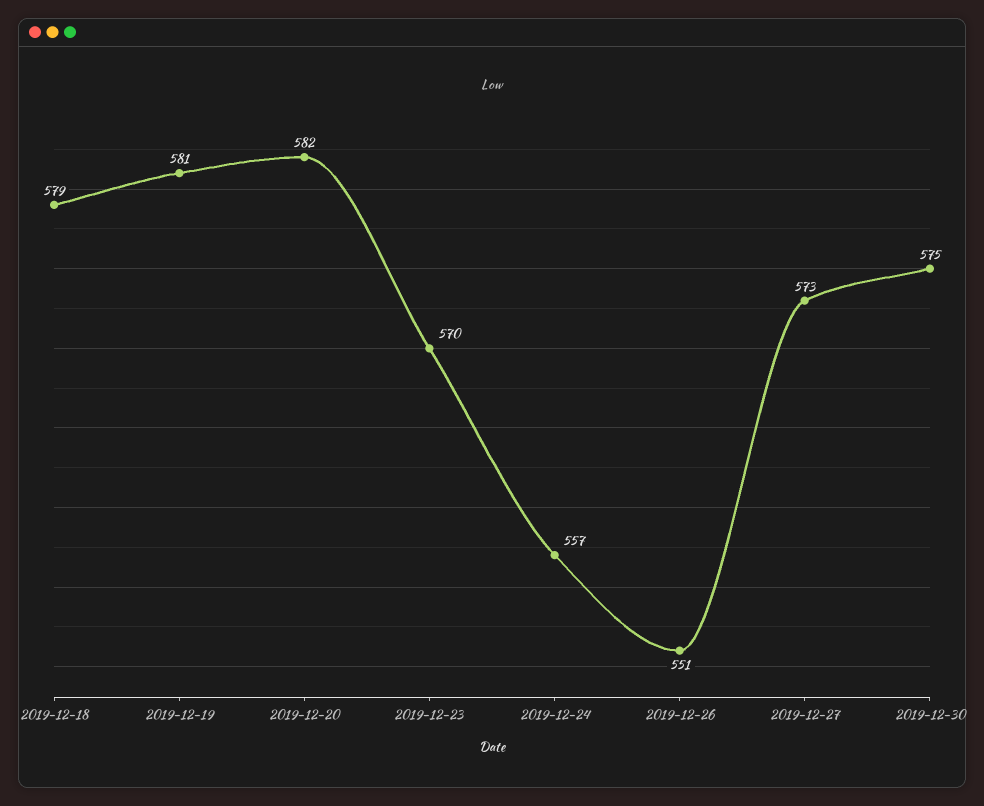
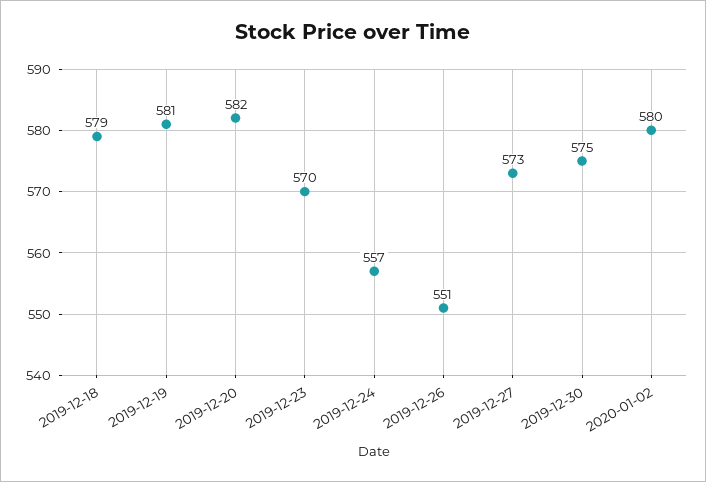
2020-01-02: none -> 580

